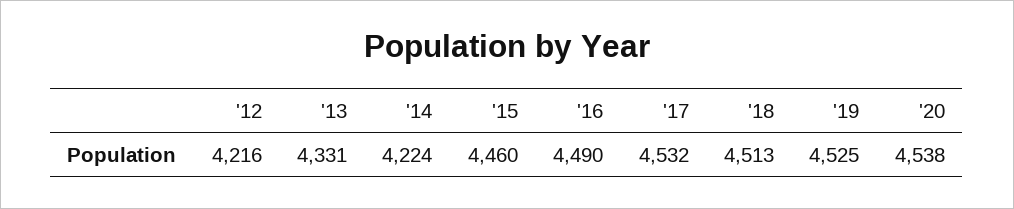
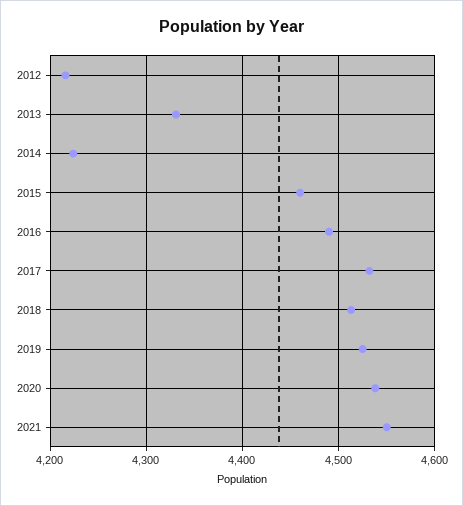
2021: none -> 4550

